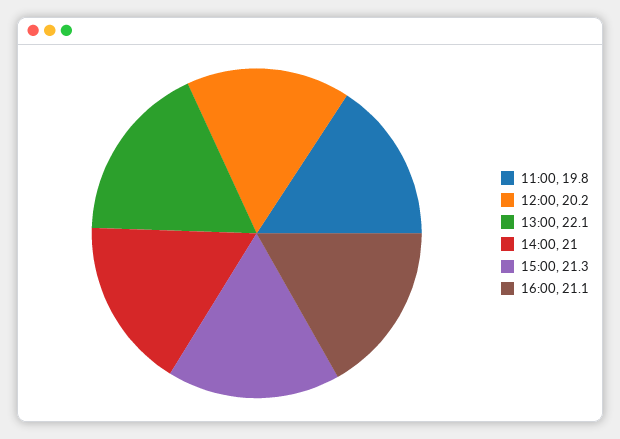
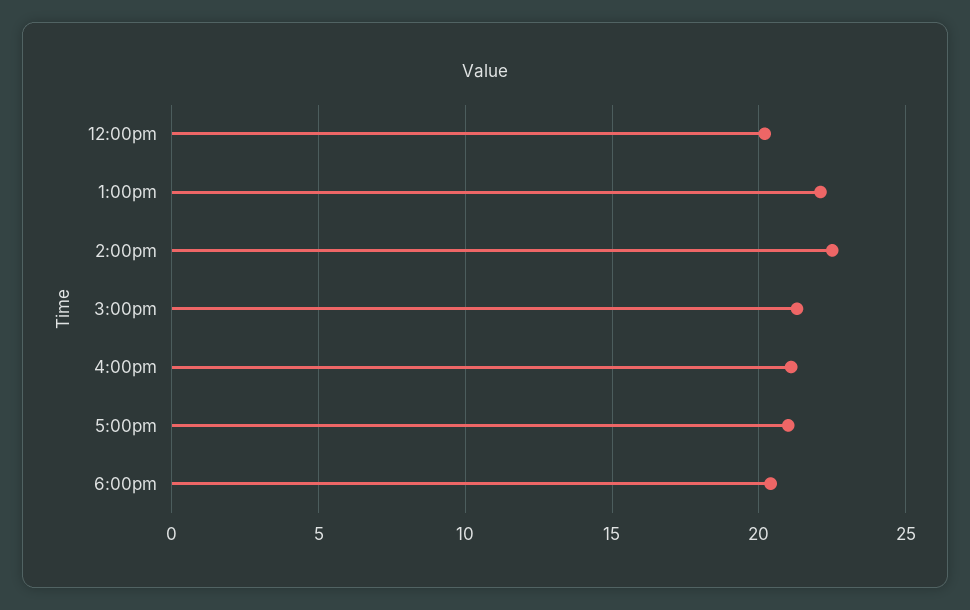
11:00: 19.8 -> none
14:00: 21 -> 22.5
5:00pm: none -> 21
6:00pm: none -> 20.5

